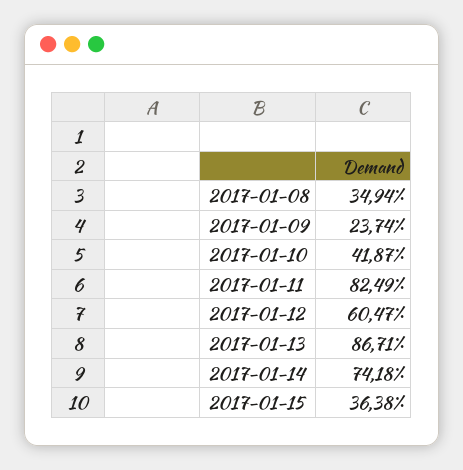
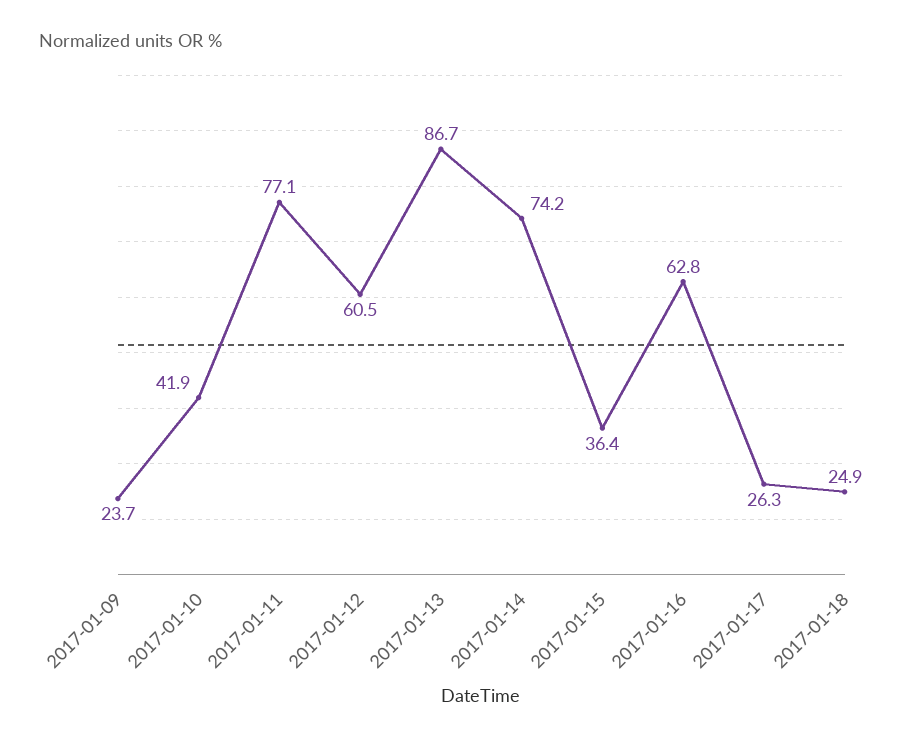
2017-01-08: 34.94 -> none
2017-01-11: 82.49 -> 77.1
2017-01-16: none -> 62.8
2017-01-17: none -> 26.3
2017-01-18: none -> 24.9

